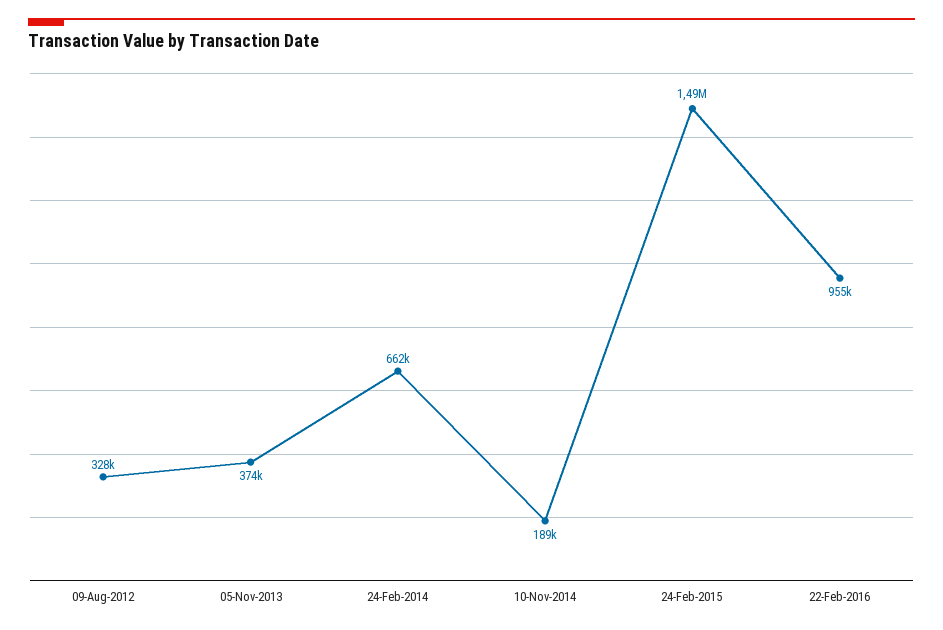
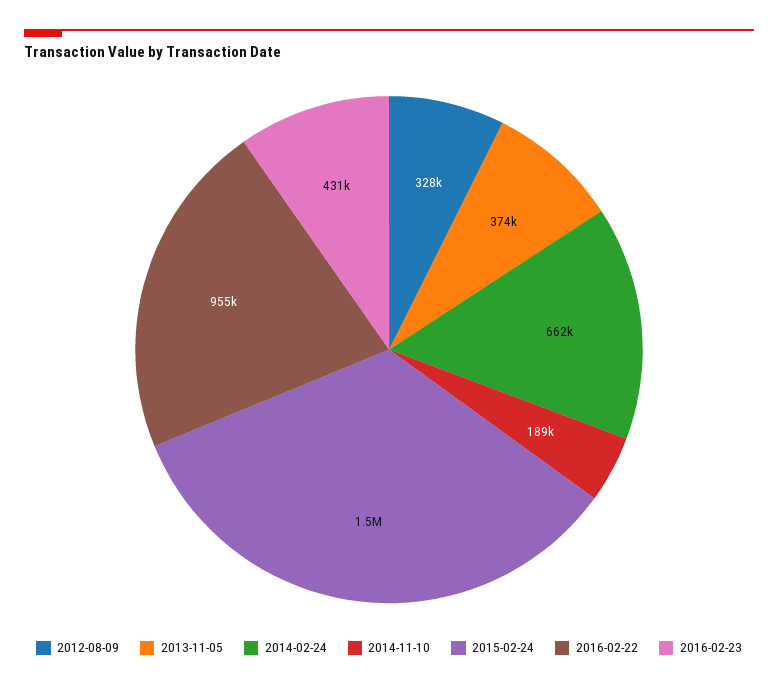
2016-02-23: none -> 431000

